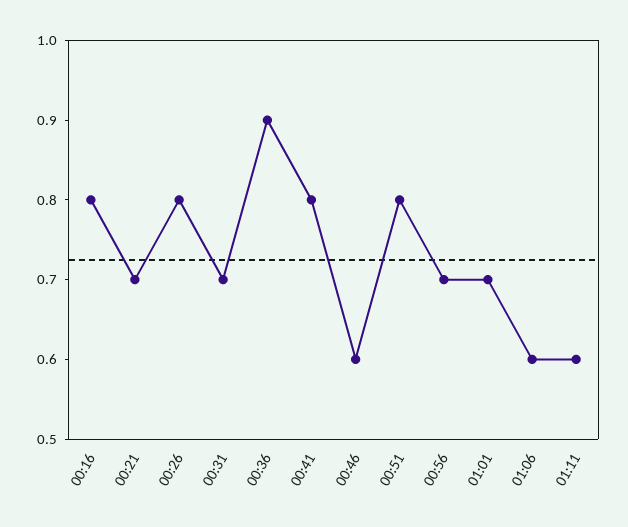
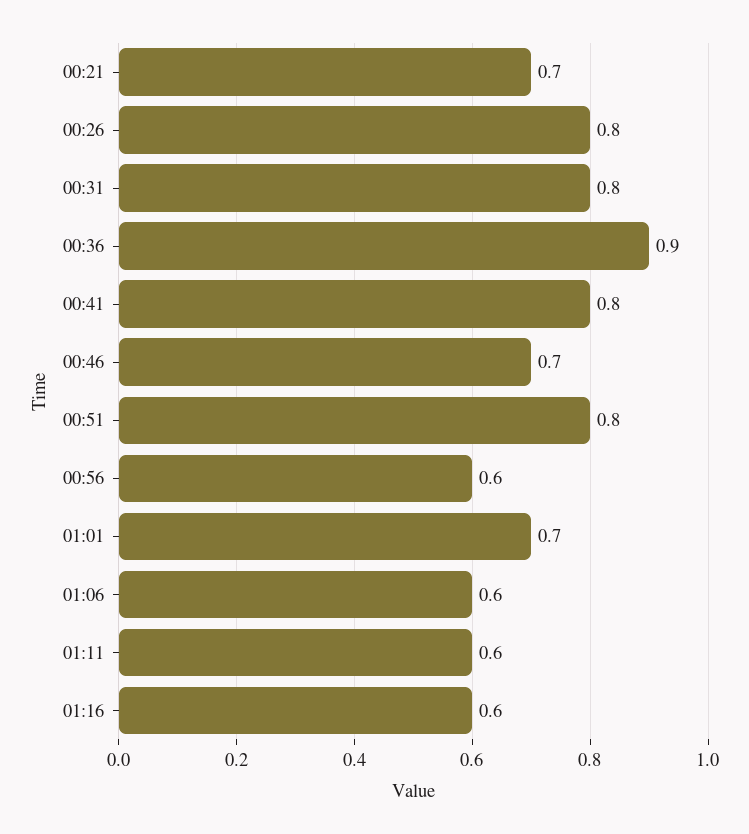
00:16: 0.8 -> none
00:31: 0.7 -> 0.8
00:46: 0.6 -> 0.7
00:56: 0.7 -> 0.6
01:16: none -> 0.6

